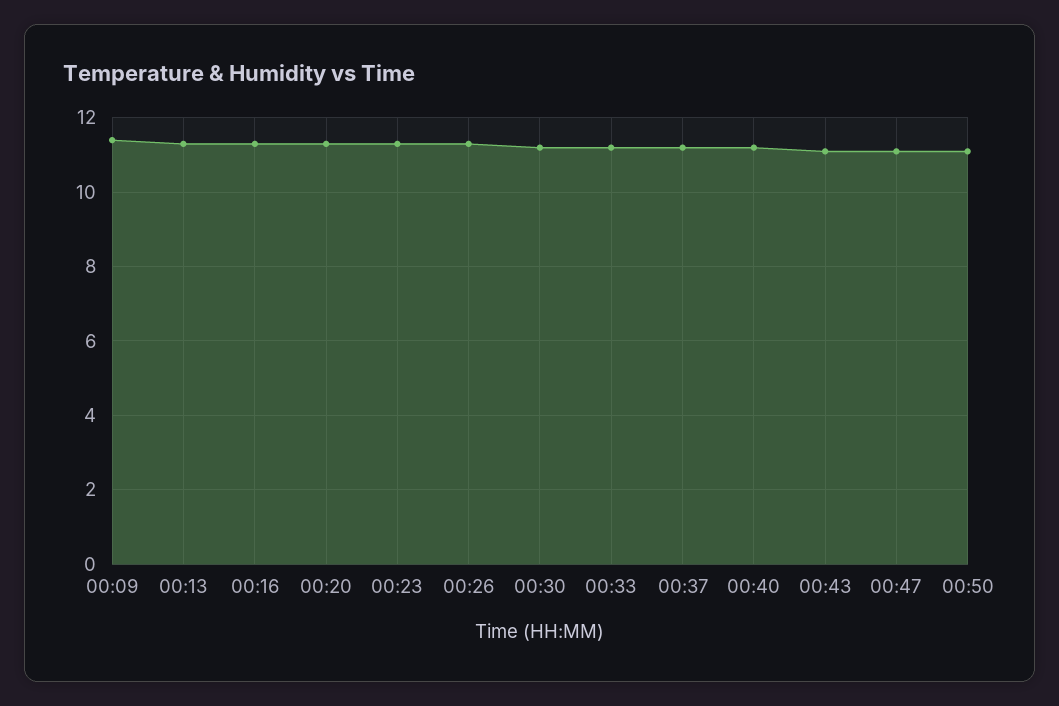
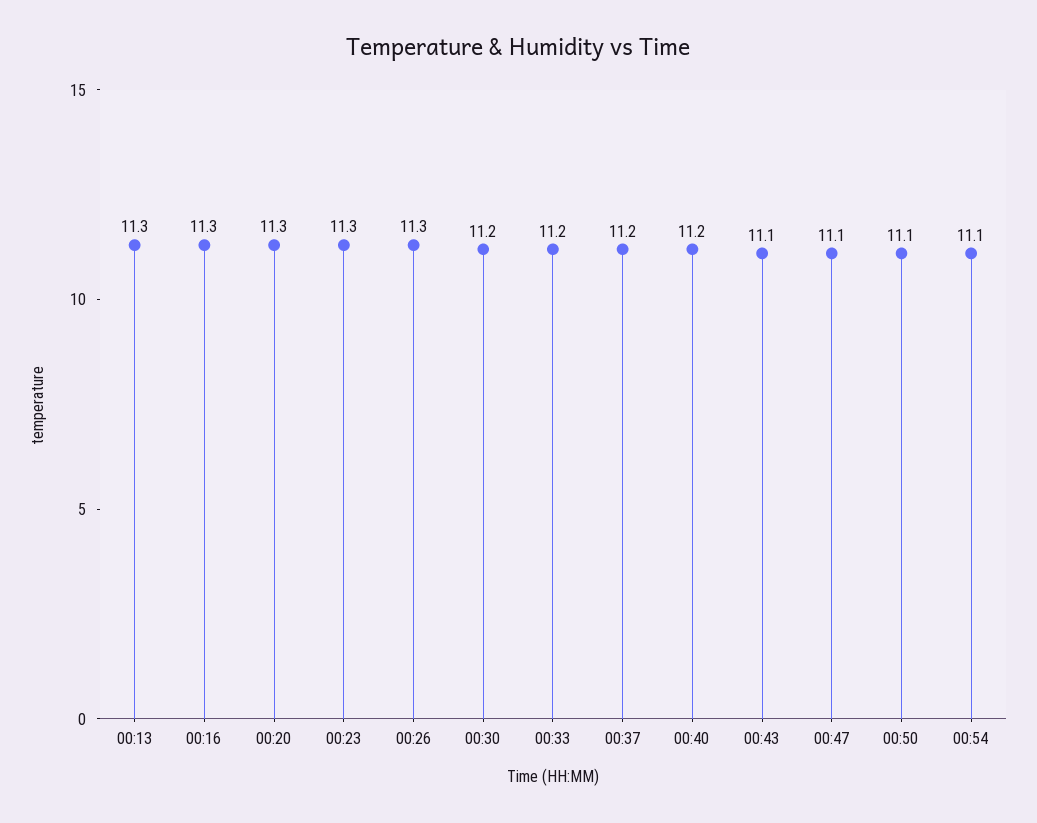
00:09: 11.5 -> none
00:54: none -> 11.1

